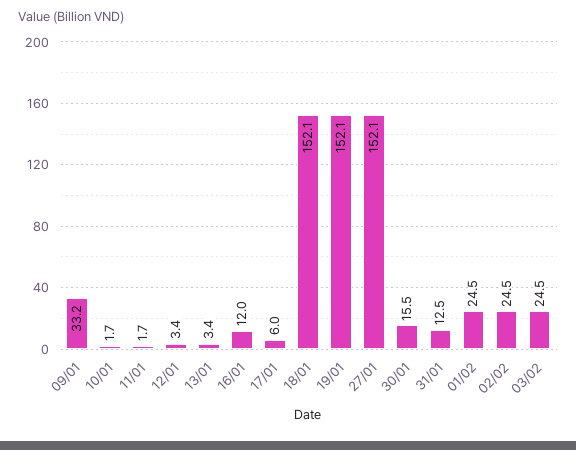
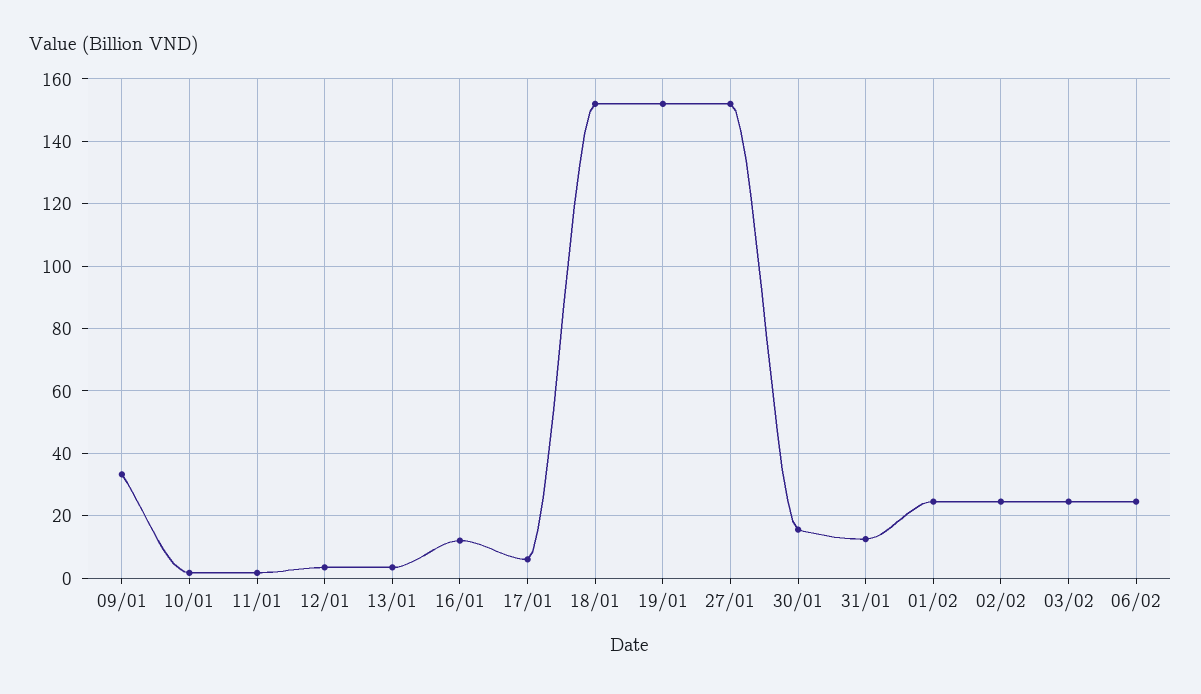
06/02: none -> 24

